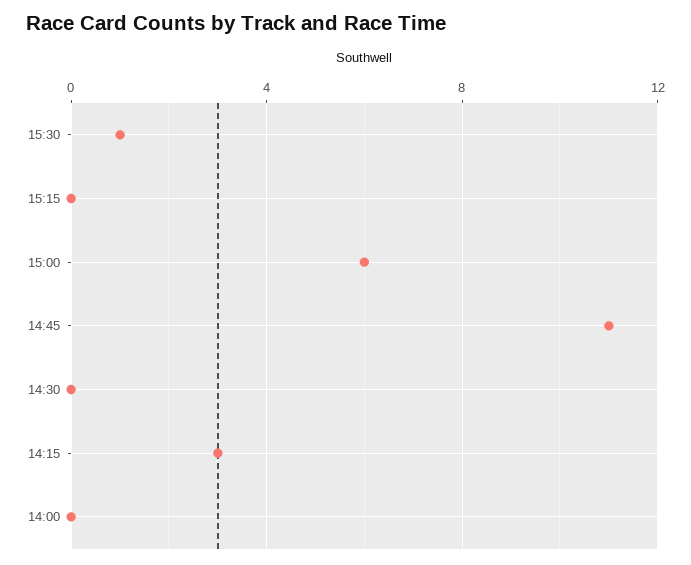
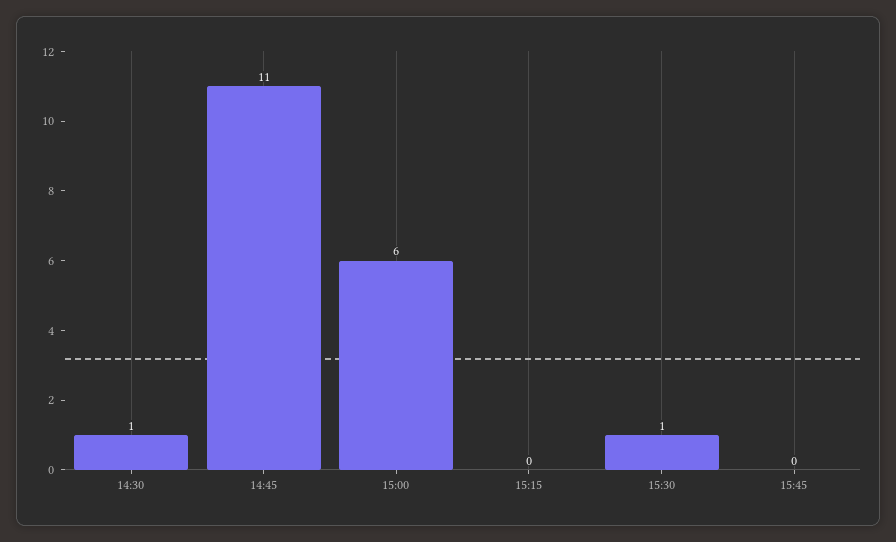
14:30: 0 -> 1
14:15: 3 -> none
14:00: 0 -> none
15:45: none -> 0

